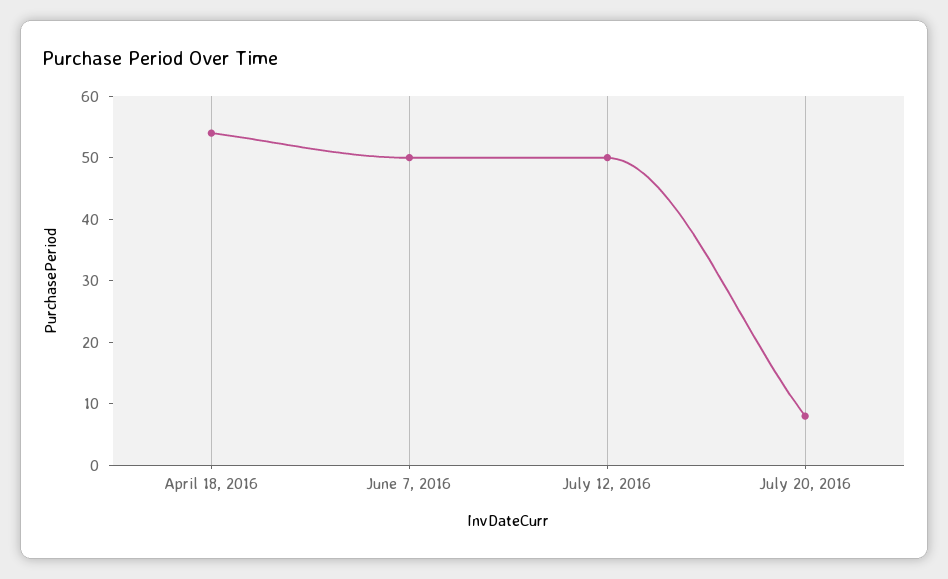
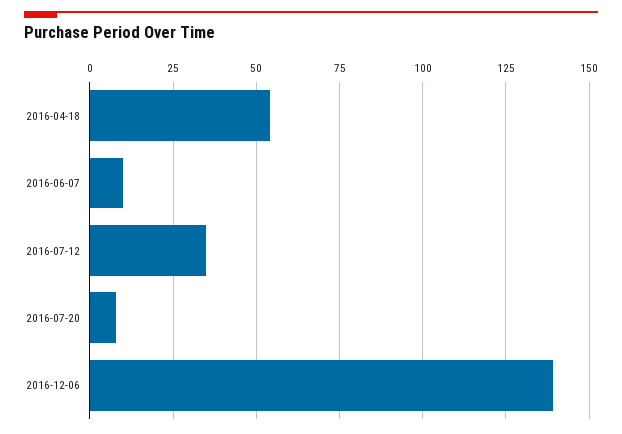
June 7, 2016: 50 -> 10
July 12, 2016: 50 -> 35
2016-12-06: none -> 140

